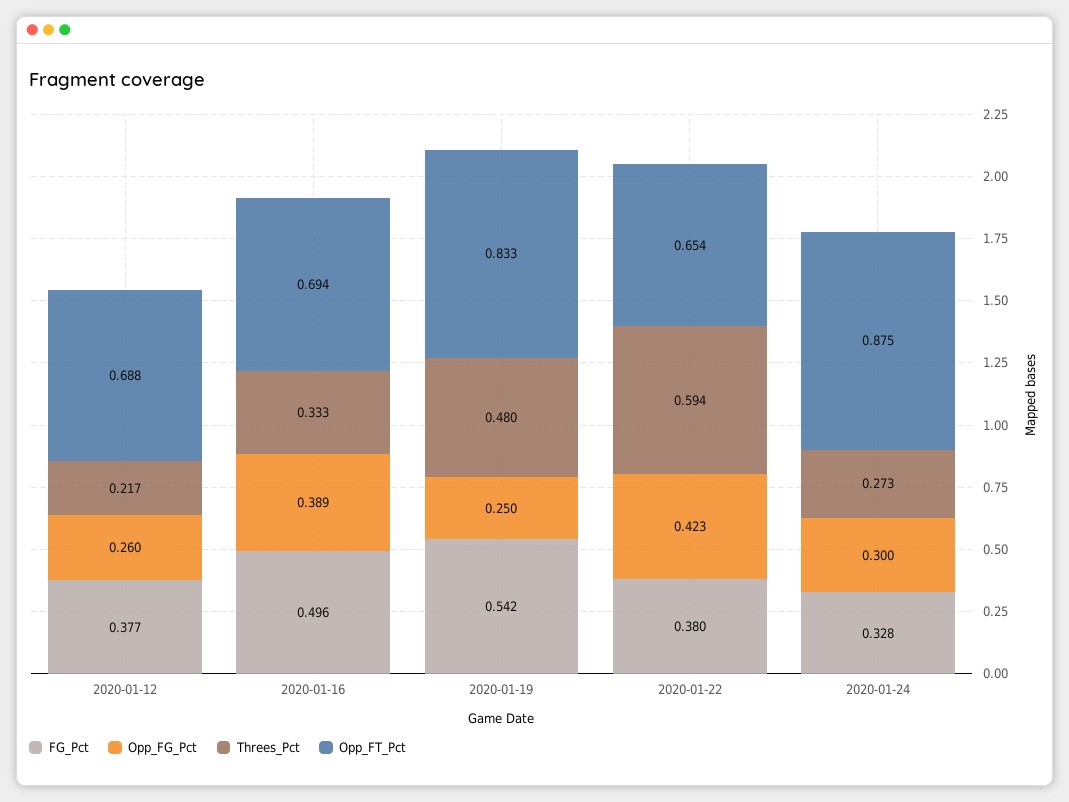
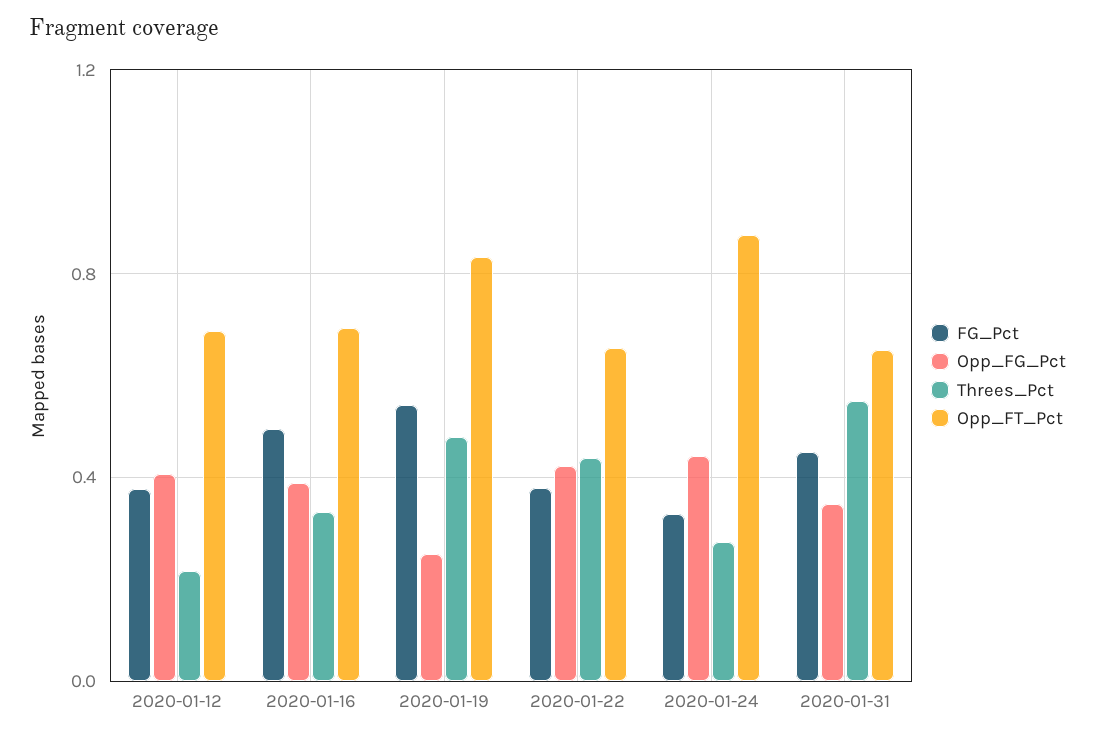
Opp_FG_Pct, 2020-01-12: 0.26 -> 0.4
Threes_Pct, 2020-01-22: 0.594 -> 0.45
Opp_FG_Pct, 2020-01-24: 0.3 -> 0.45
FG_Pct, 2020-01-31: none -> 0.45
Opp_FG_Pct, 2020-01-31: none -> 0.35
Threes_Pct, 2020-01-31: none -> 0.55
Opp_FT_Pct, 2020-01-31: none -> 0.65

